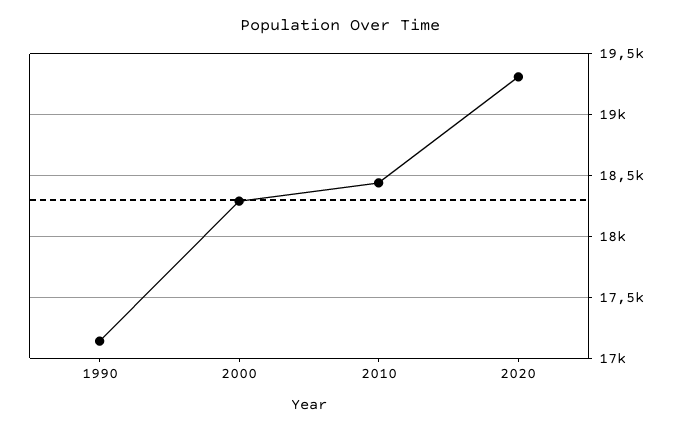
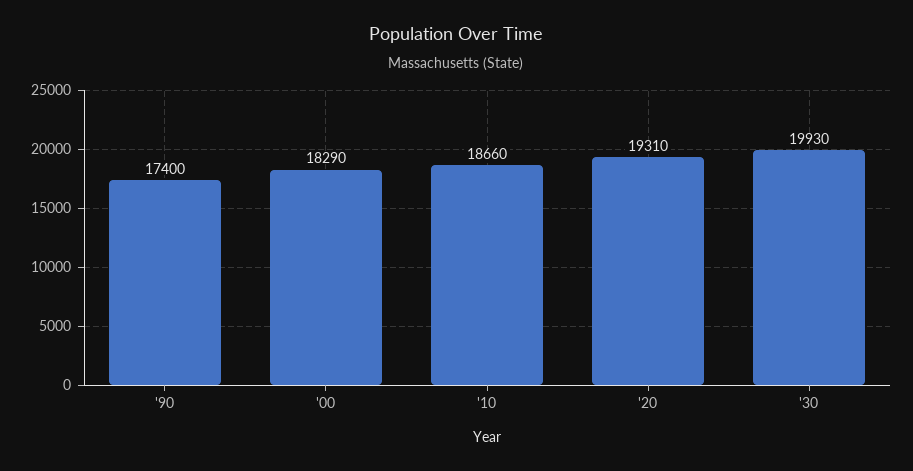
1990: 17150 -> 17400
2010: 18450 -> 18660
'30: none -> 19930

